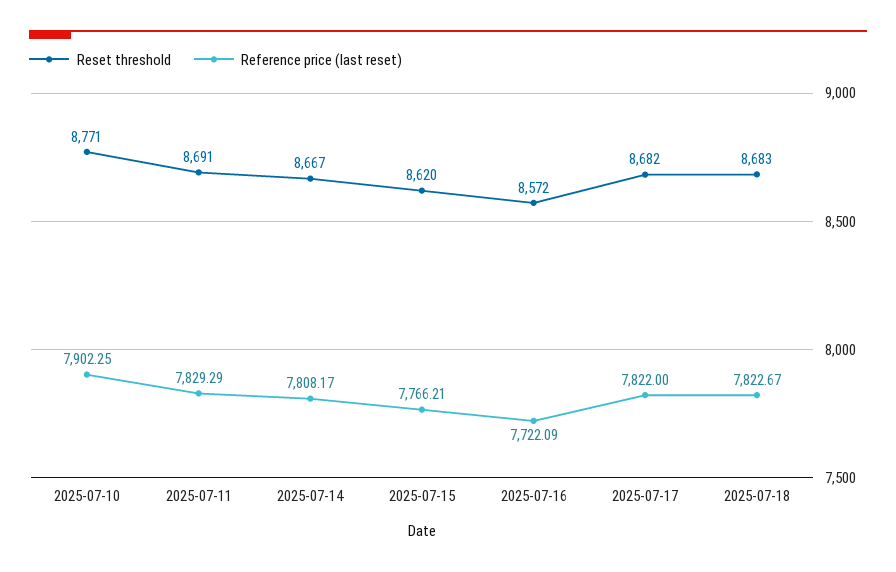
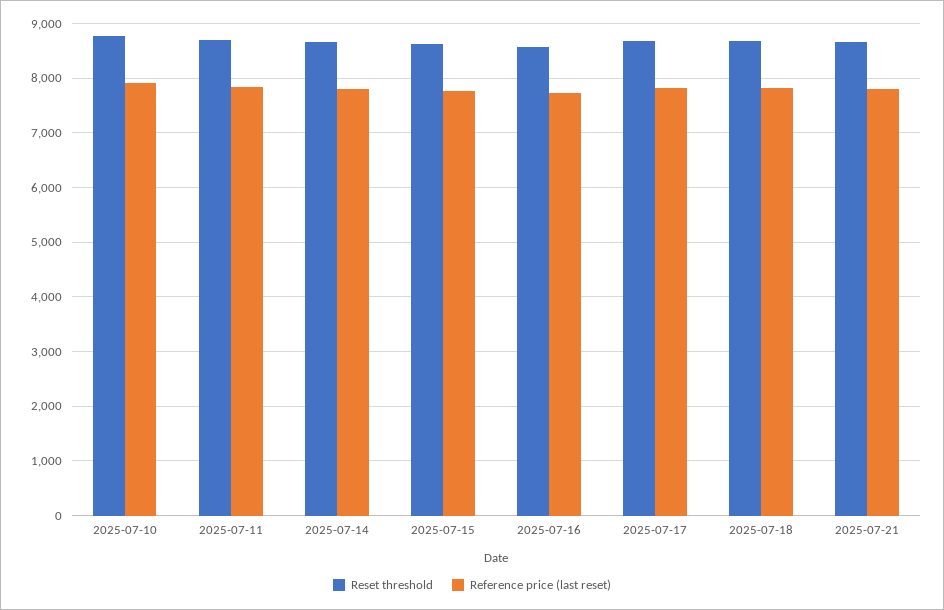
Reset threshold, 2025-07-21: none -> 8600
Reference price (last reset), 2025-07-21: none -> 7800

